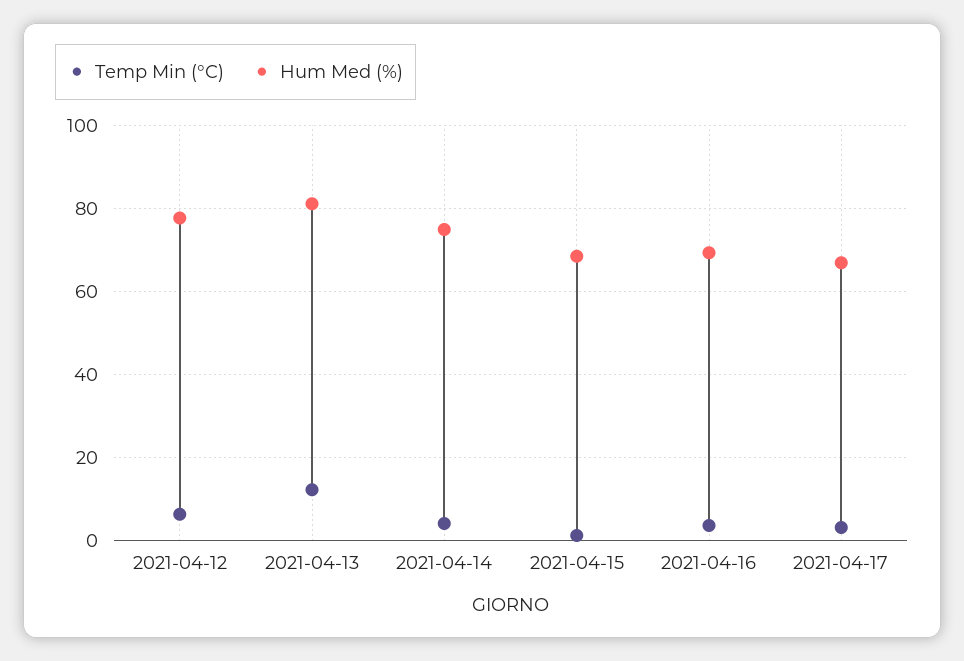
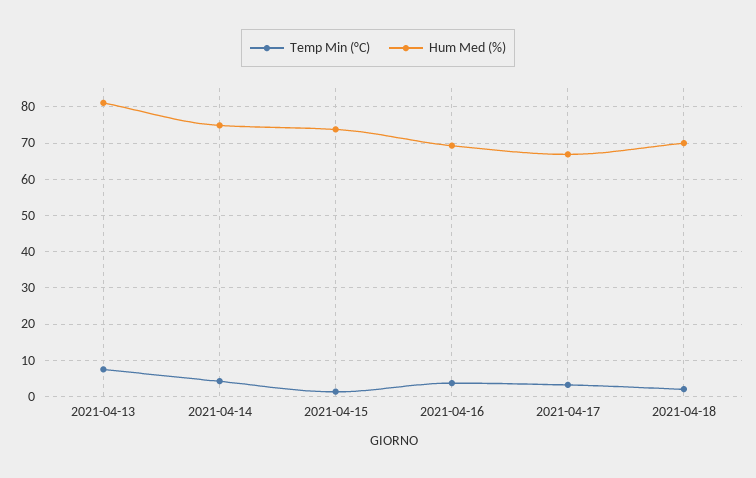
Temp Min (°C), 2021-04-12: 6 -> none
Hum Med (%), 2021-04-12: 78 -> none
Temp Min (°C), 2021-04-13: 12 -> 8
Hum Med (%), 2021-04-15: 68 -> 74
Temp Min (°C), 2021-04-18: none -> 2
Hum Med (%), 2021-04-18: none -> 70

